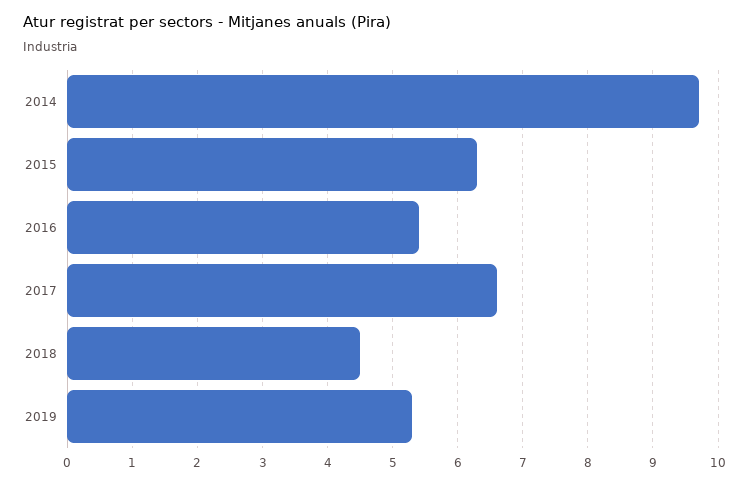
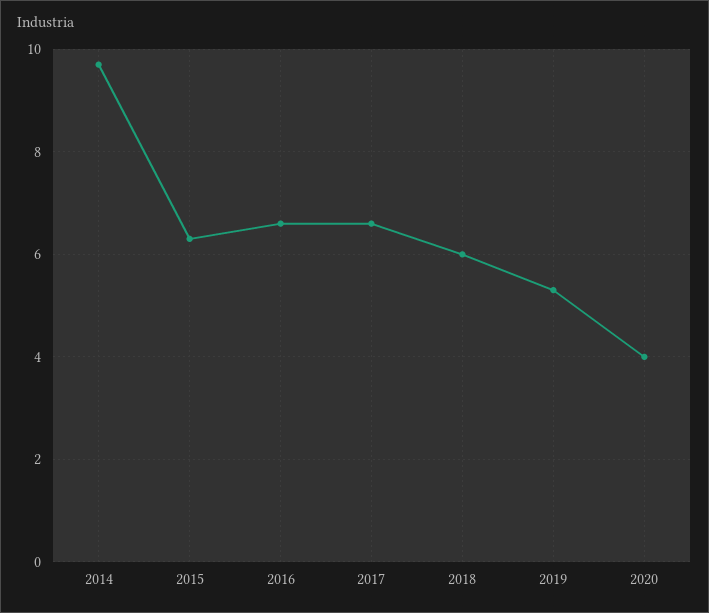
2016: 5.4 -> 6.5
2018: 4.5 -> 6
2020: none -> 4

